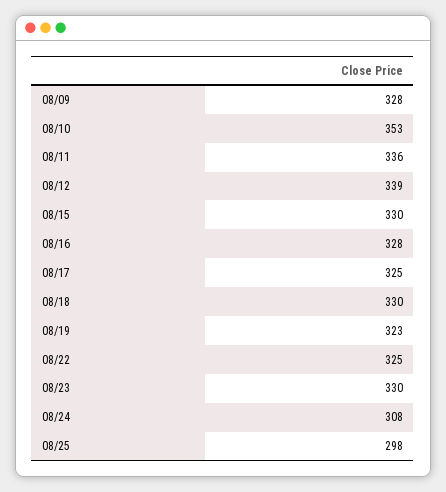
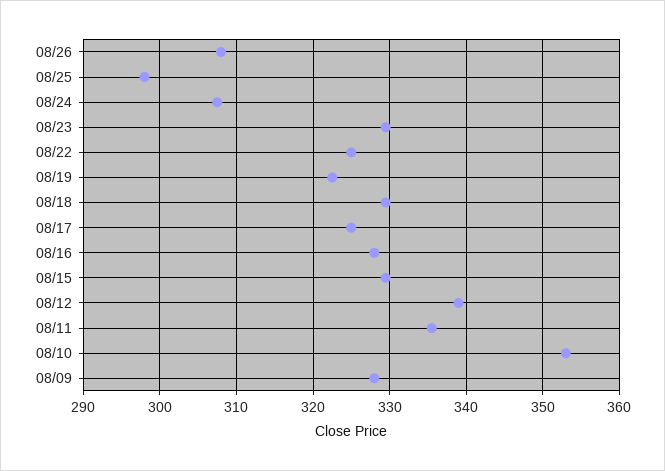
08/26: none -> 308

